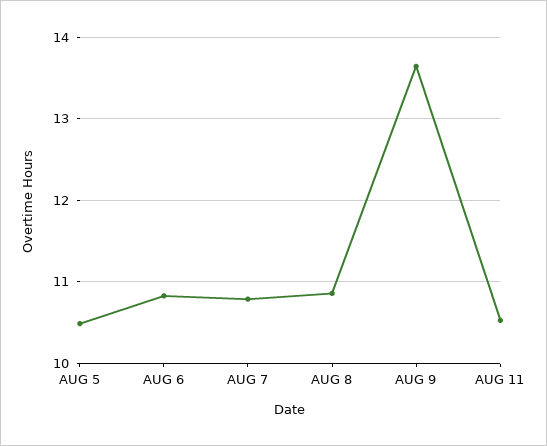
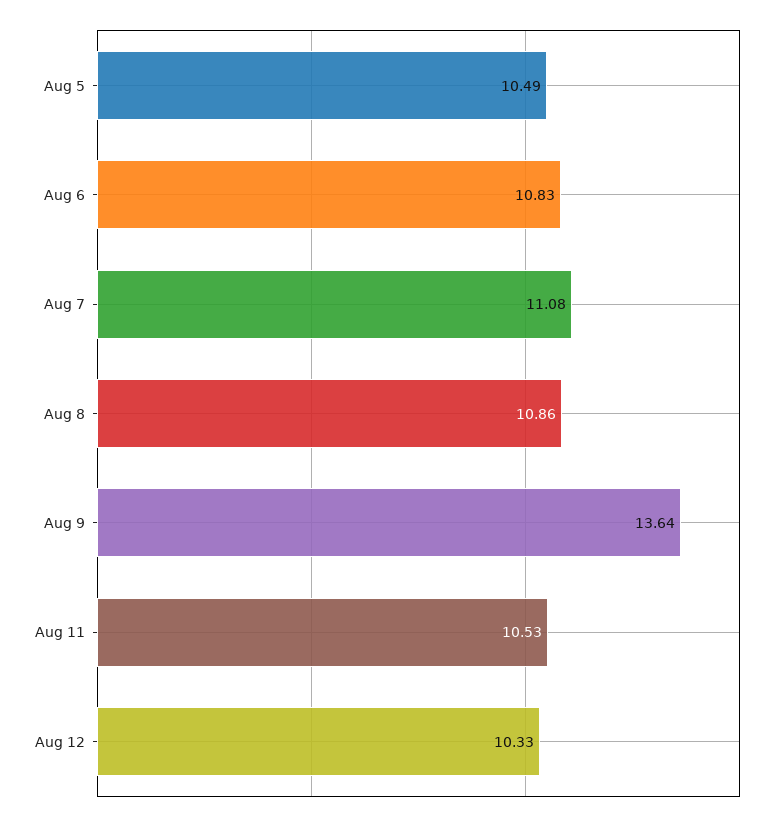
AUG 7: 10.8 -> 11.08
Aug 12: none -> 10.33

